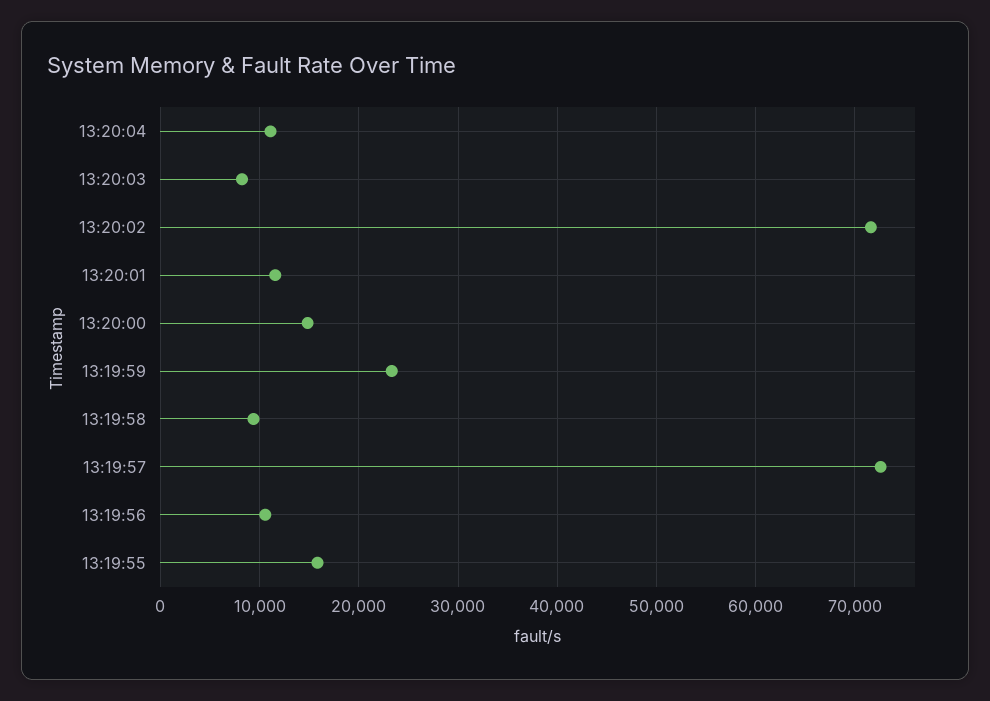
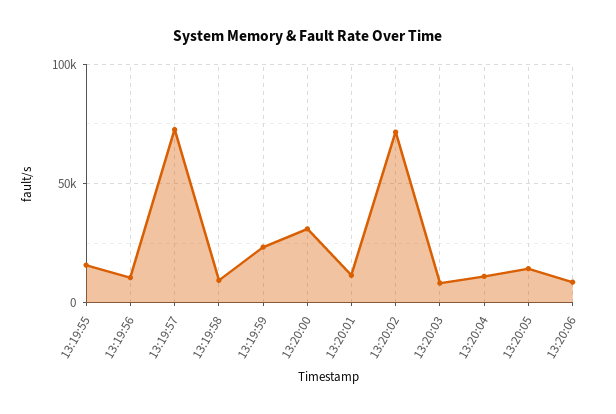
13:20:00: 15000 -> 30000
13:20:05: none -> 15000
13:20:06: none -> 10000

